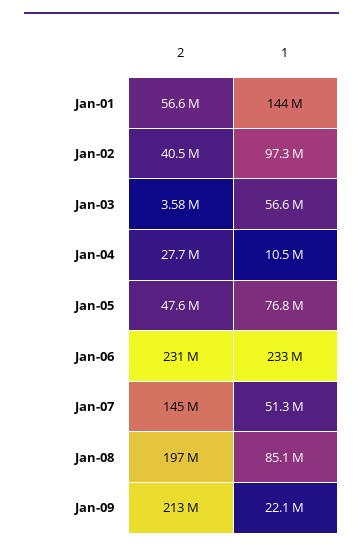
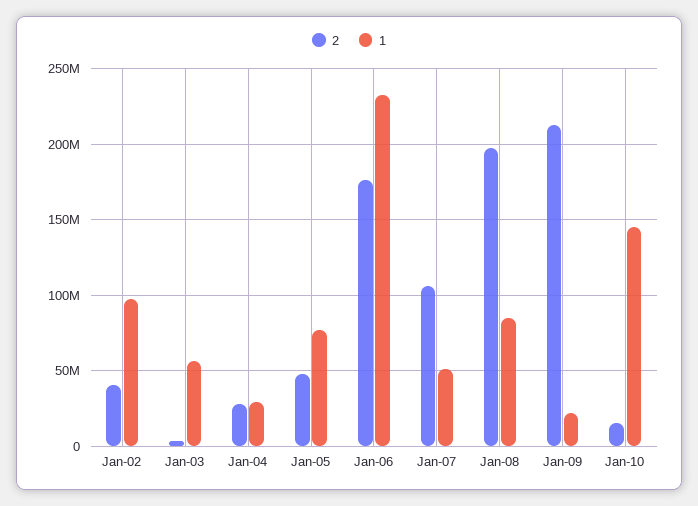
2, Jan-01: 56600000 -> none
1, Jan-01: 144000000 -> none
1, Jan-04: 10500000 -> 30000000
2, Jan-06: 231000000 -> 175000000
2, Jan-07: 145000000 -> 105000000
2, Jan-10: none -> 15000000
1, Jan-10: none -> 145000000

